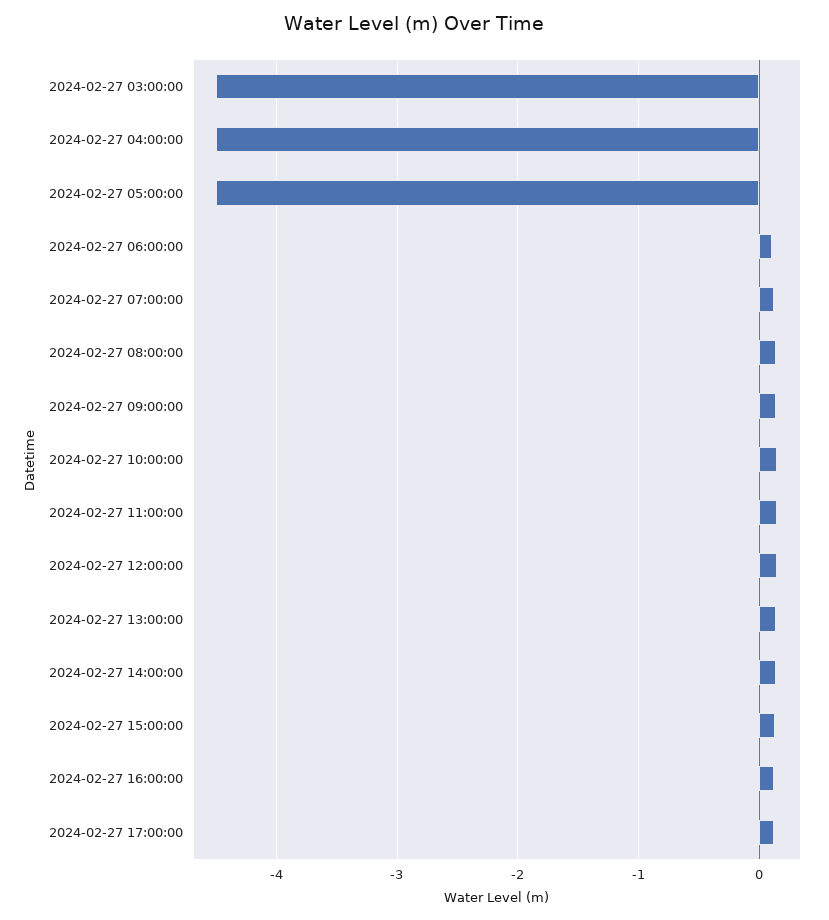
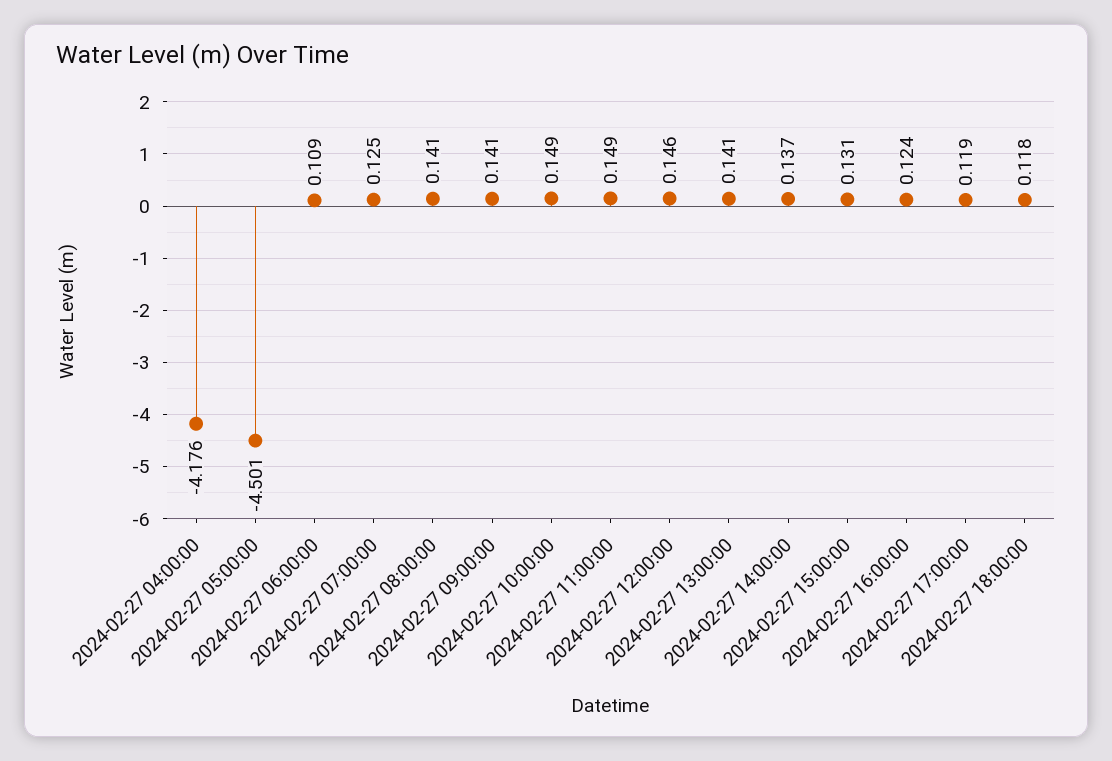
2024-02-27 03:00:00: -4.5 -> none
2024-02-27 04:00:00: -4.5 -> -4.176
2024-02-27 18:00:00: none -> 0.118

